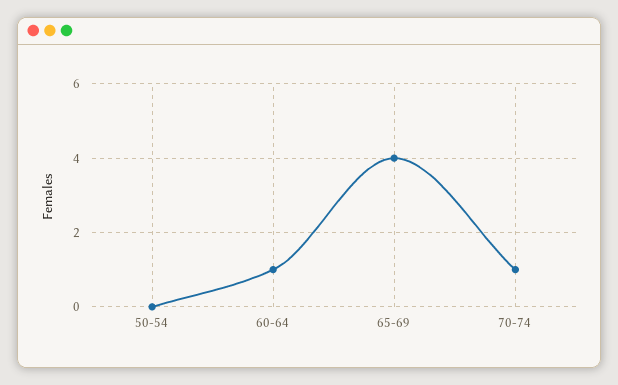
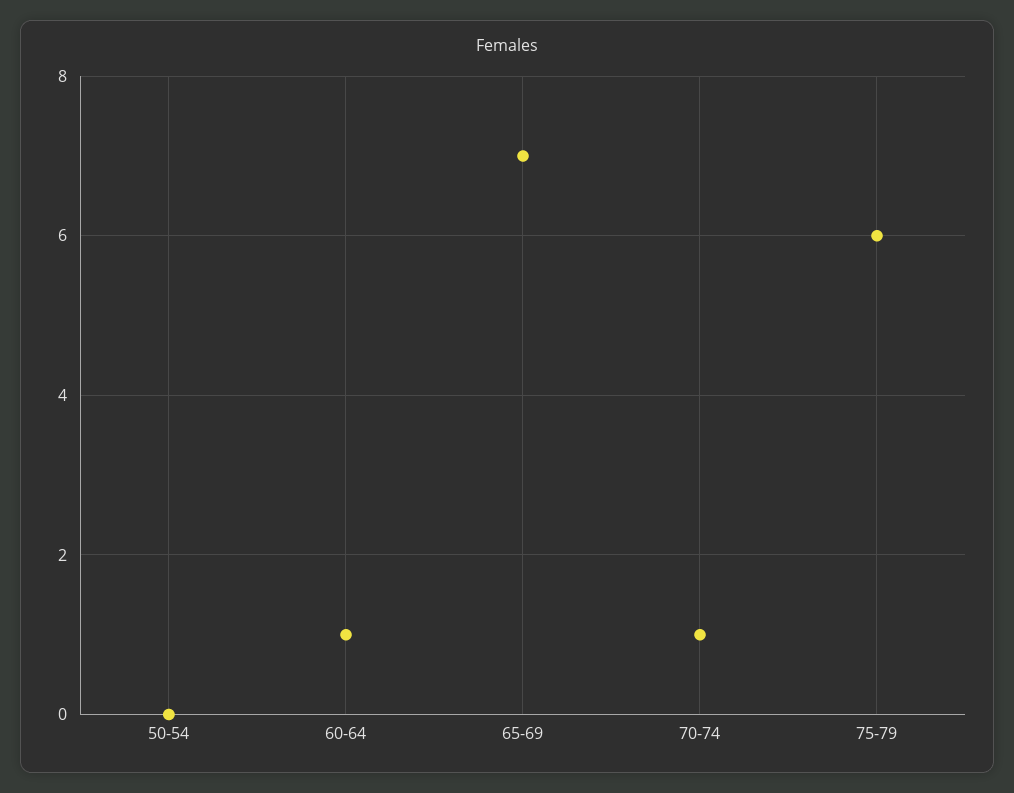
65-69: 4 -> 7
75-79: none -> 6

